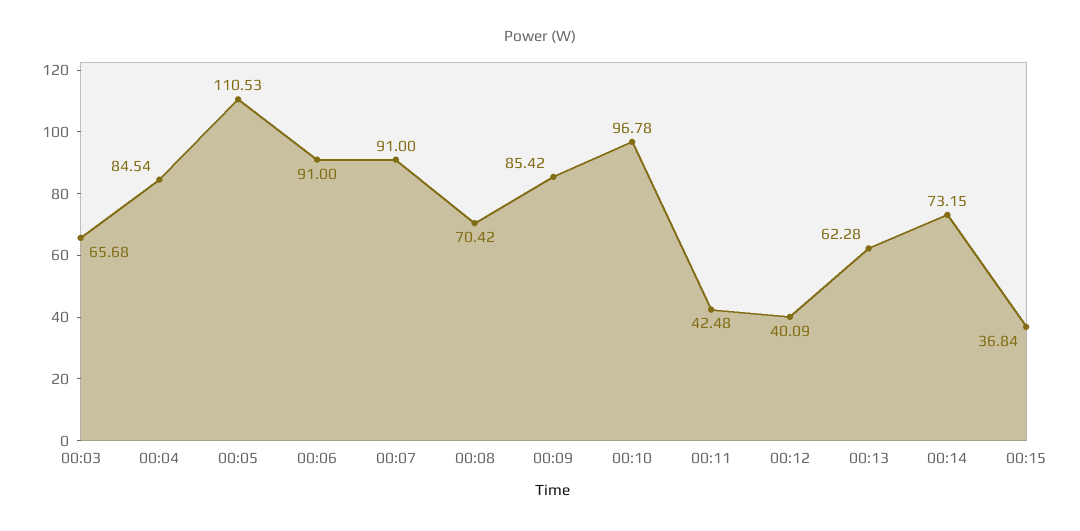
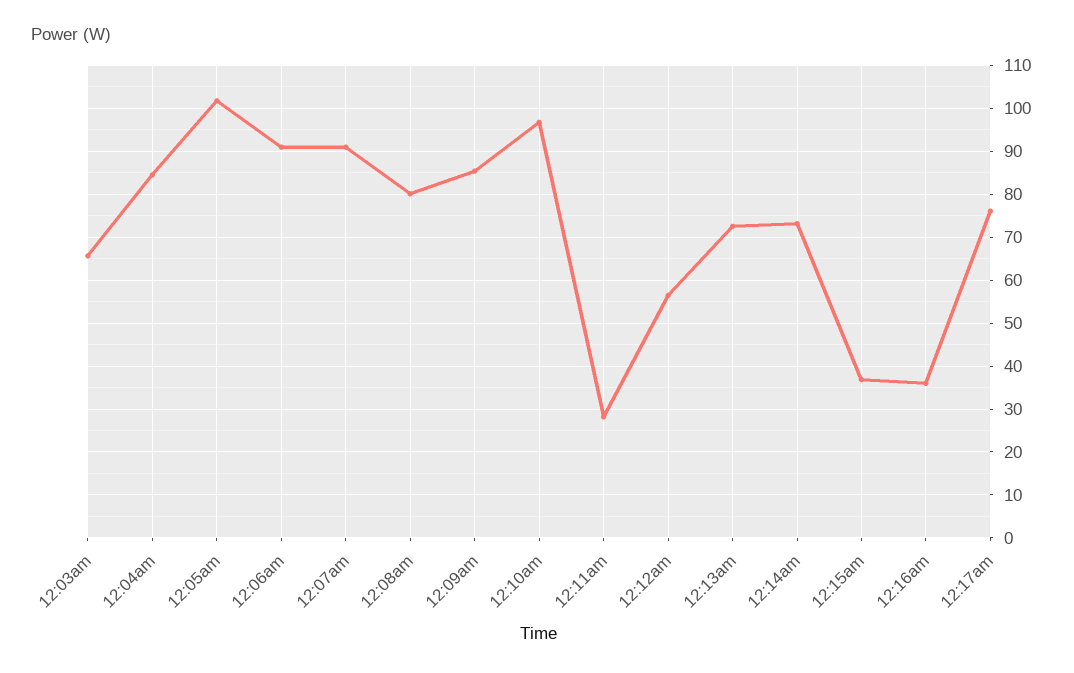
00:05: 110.53 -> 102
00:08: 70.42 -> 80
00:11: 42.48 -> 28
00:12: 40.09 -> 56
00:13: 62.28 -> 72
12:16am: none -> 36
12:17am: none -> 76

